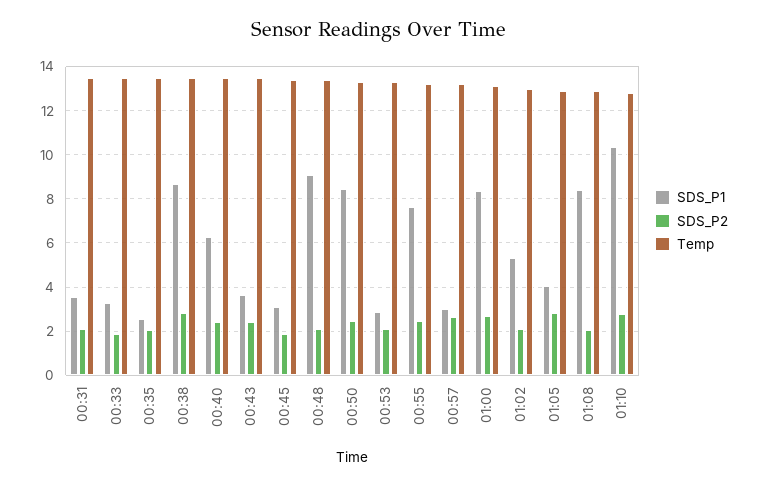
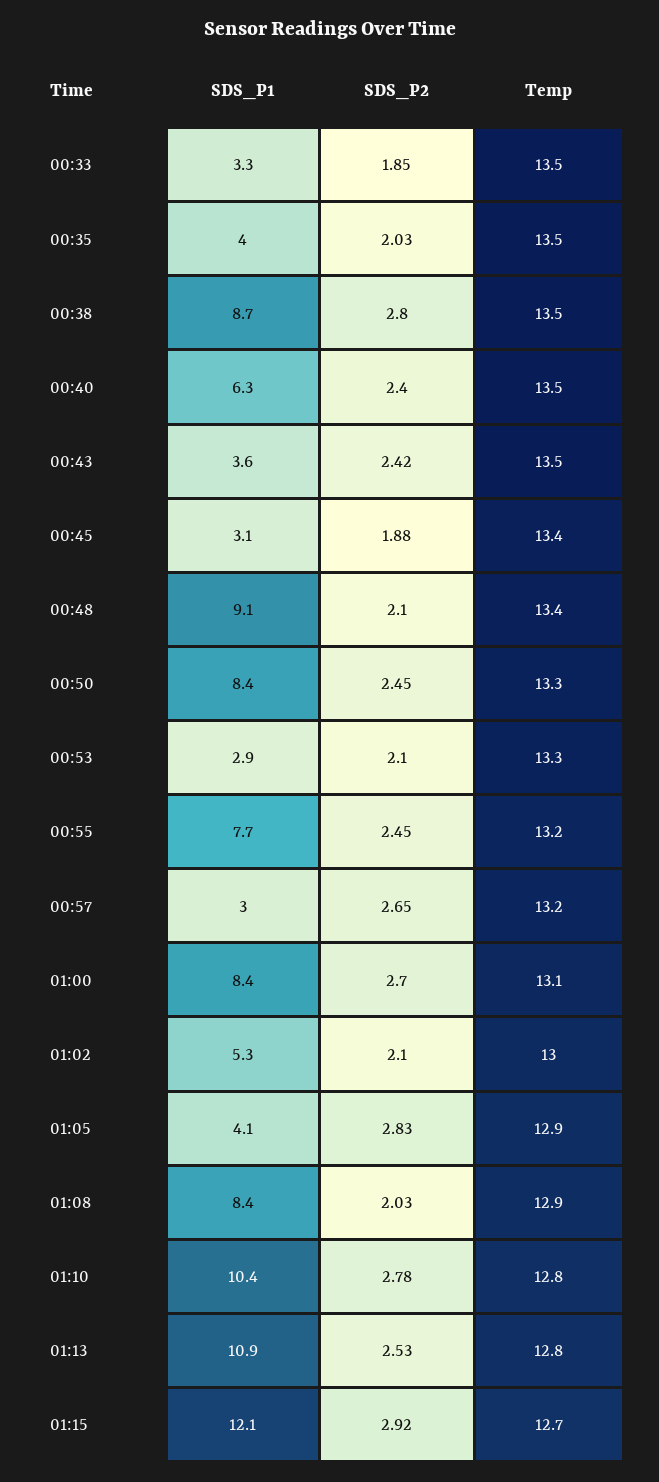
SDS_P1, 00:31: 3.5 -> none
SDS_P2, 00:31: 2 -> none
Temp, 00:31: 13.5 -> none
SDS_P1, 00:35: 2.5 -> 4
SDS_P1, 01:13: none -> 10.9
SDS_P2, 01:13: none -> 2.53
Temp, 01:13: none -> 12.8
SDS_P1, 01:15: none -> 12.1
SDS_P2, 01:15: none -> 2.92
Temp, 01:15: none -> 12.7

